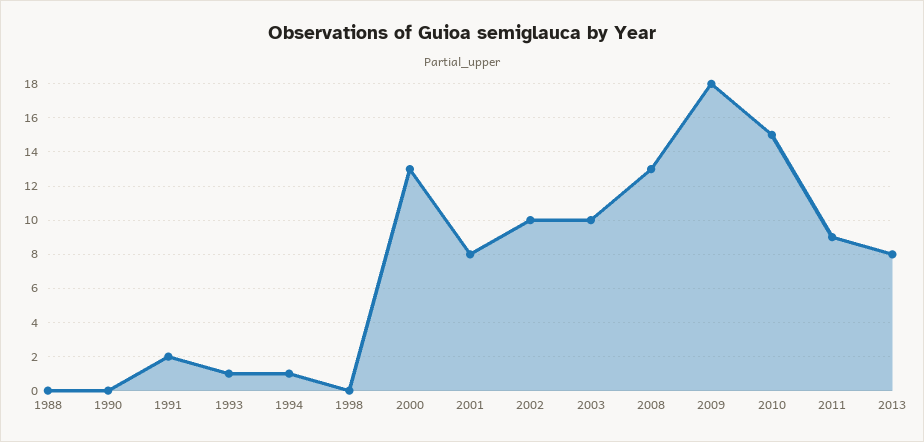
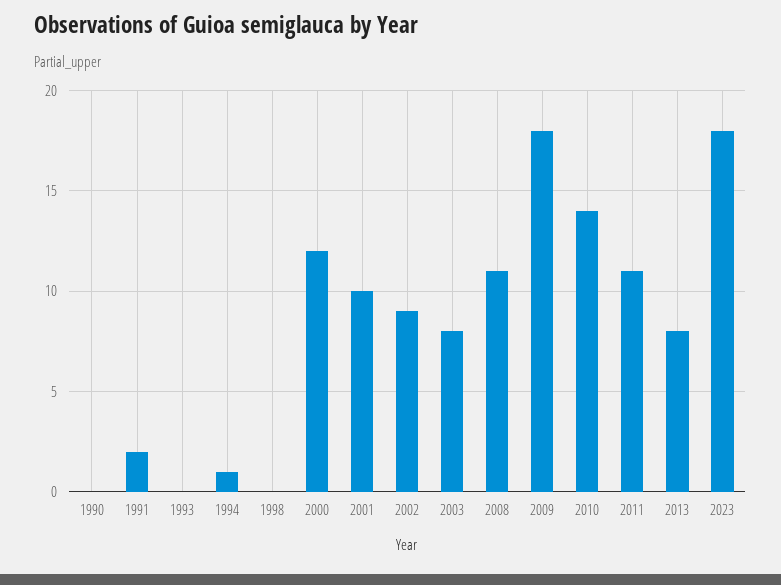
1988: 0 -> none
1993: 1 -> 0
2000: 13 -> 12
2001: 8 -> 10
2002: 10 -> 9
2003: 10 -> 8
2008: 13 -> 11
2010: 15 -> 14
2011: 9 -> 11
2023: none -> 18

